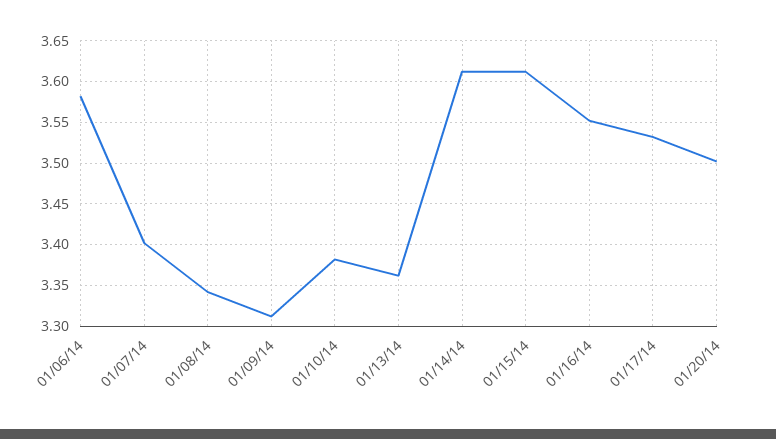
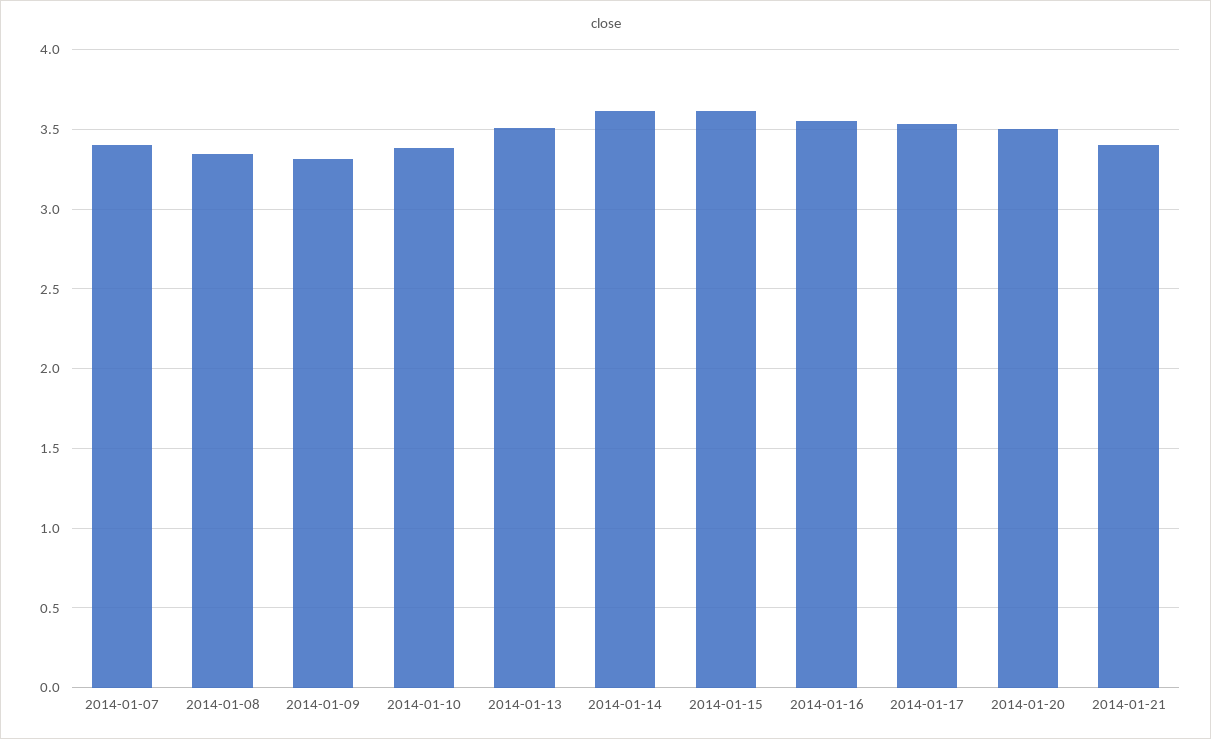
01/06/14: 3.58 -> none
01/13/14: 3.36 -> 3.5
2014-01-21: none -> 3.4

